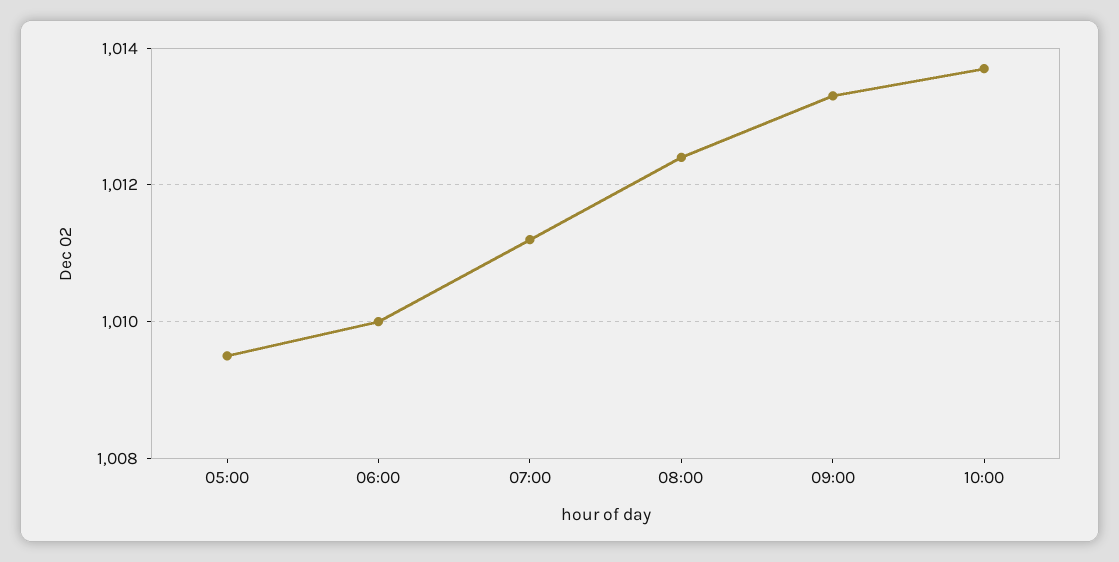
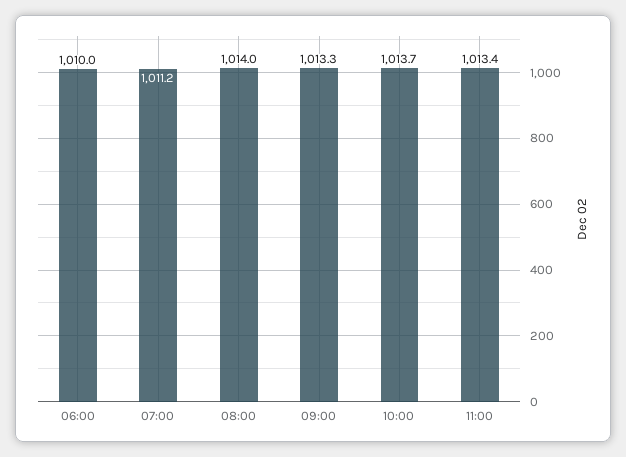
05:00: 1009.5 -> none
08:00: 1012.5 -> 1014
11:00: none -> 1013.4

